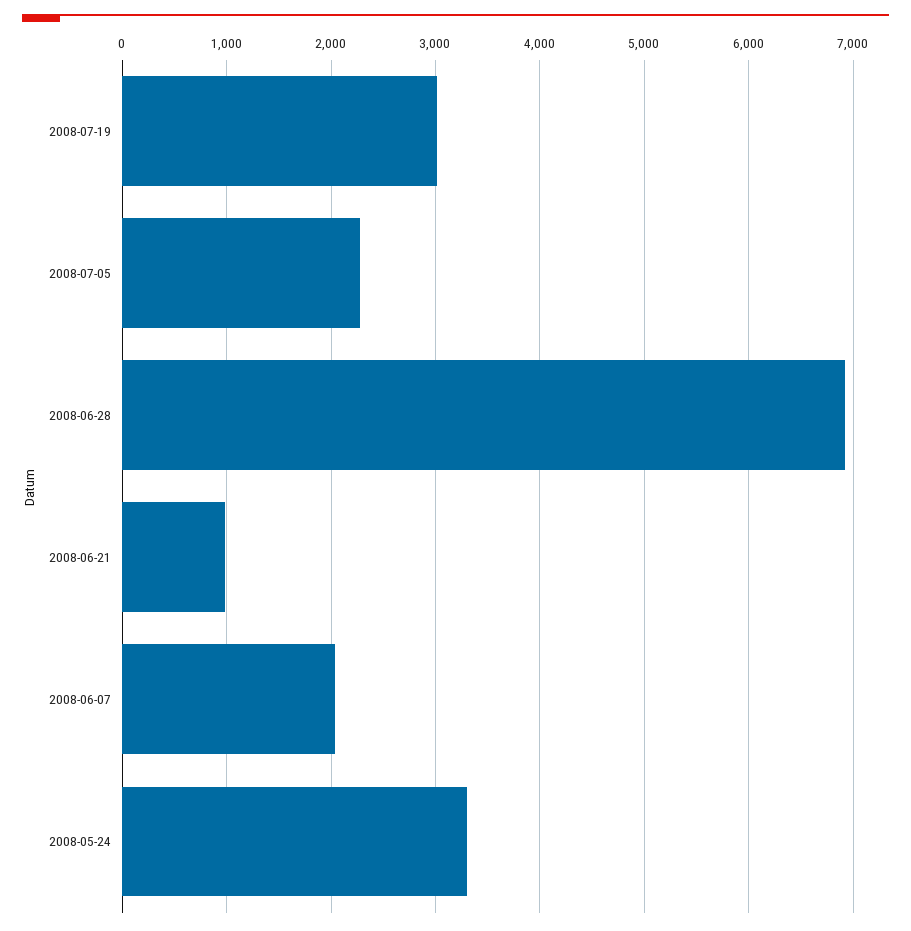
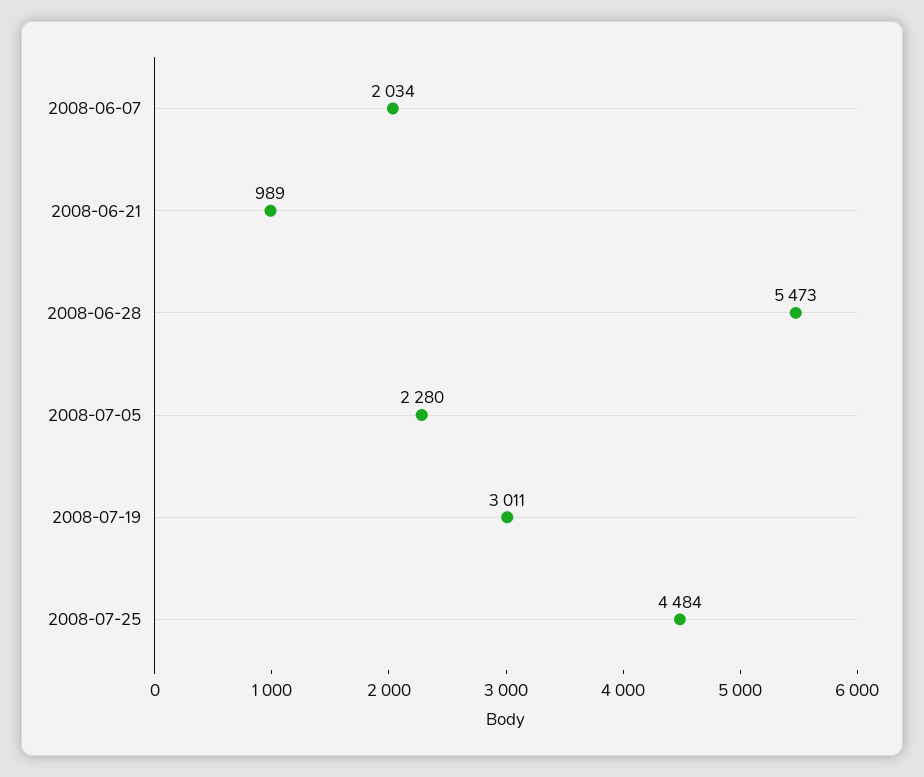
2008-06-28: 6900 -> 5473
2008-05-24: 3300 -> none
2008-07-25: none -> 4484

